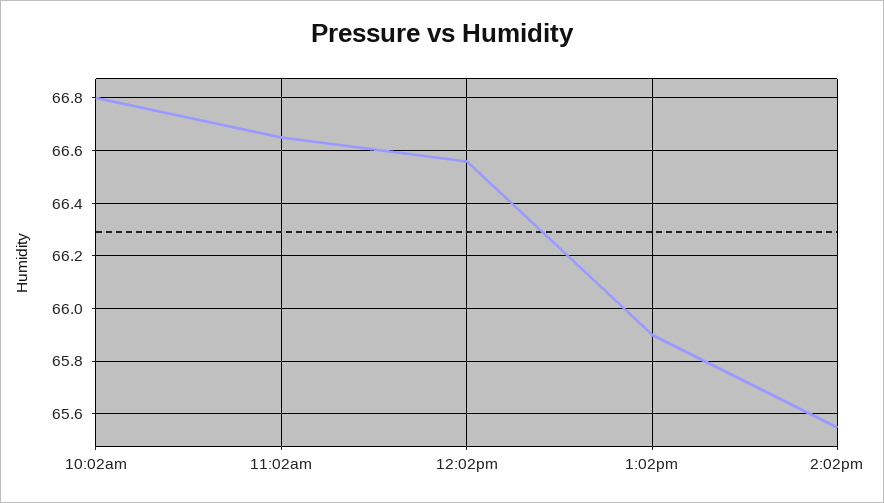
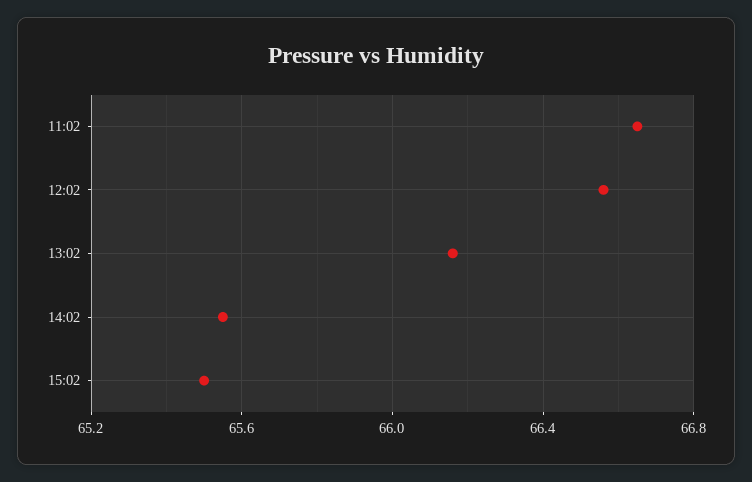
10:02am: 66.8 -> none
1:02pm: 65.9 -> 66.15
15:02: none -> 65.5

